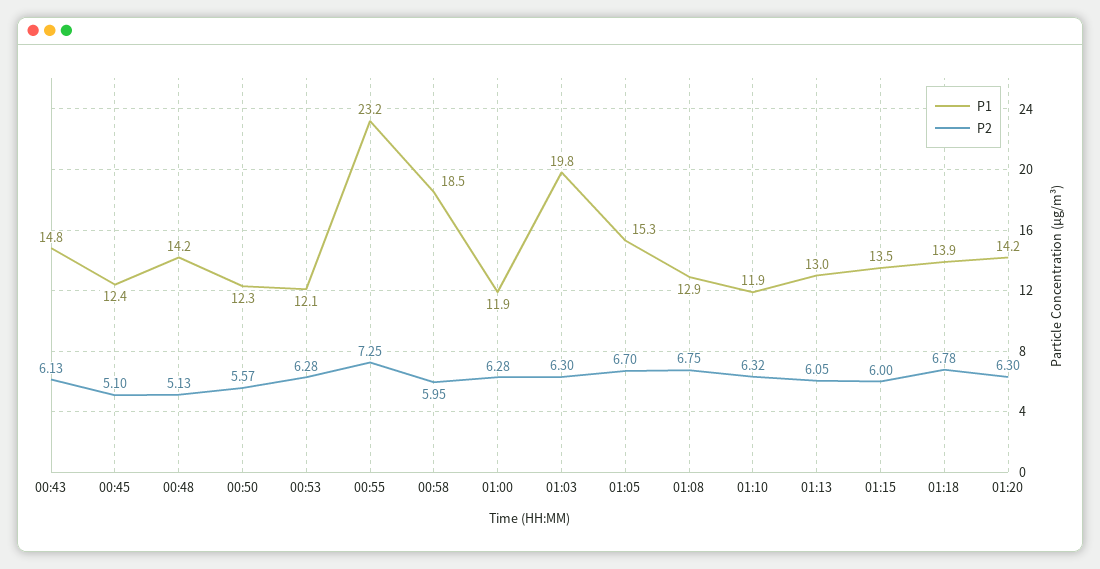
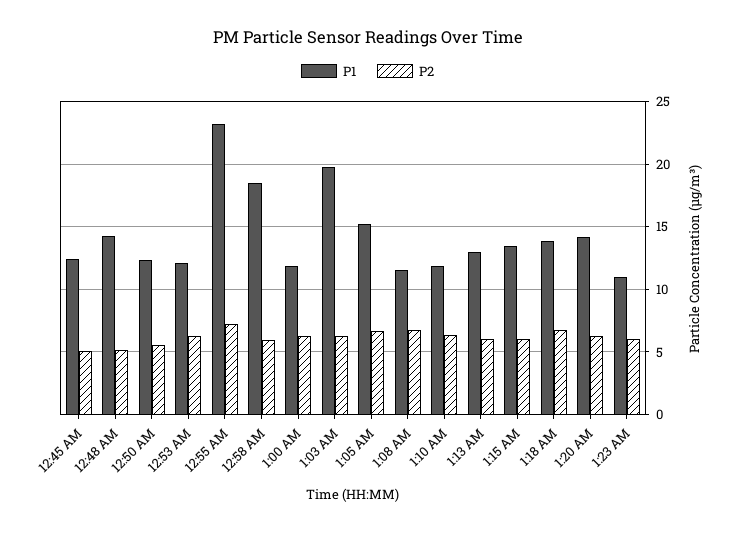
P1, 00:43: 14.8 -> none
P2, 00:43: 6.13 -> none
P1, 01:08: 12.9 -> 11.5
P1, 1:23 AM: none -> 11
P2, 1:23 AM: none -> 6

